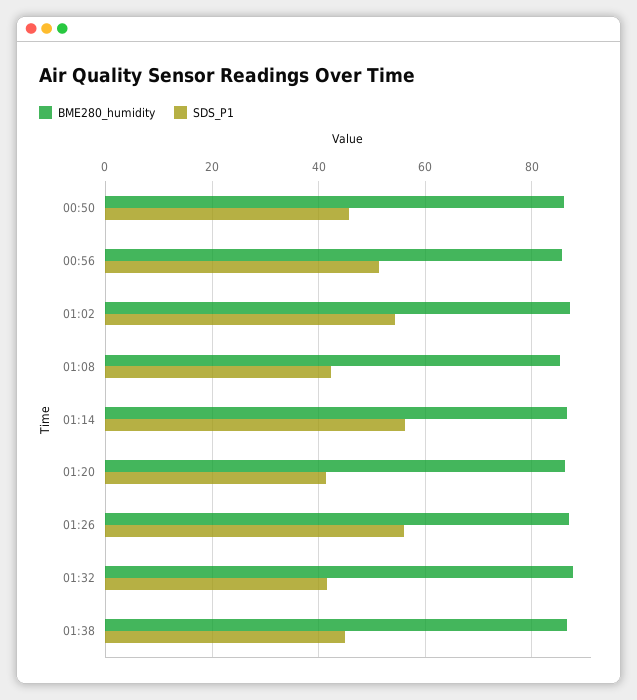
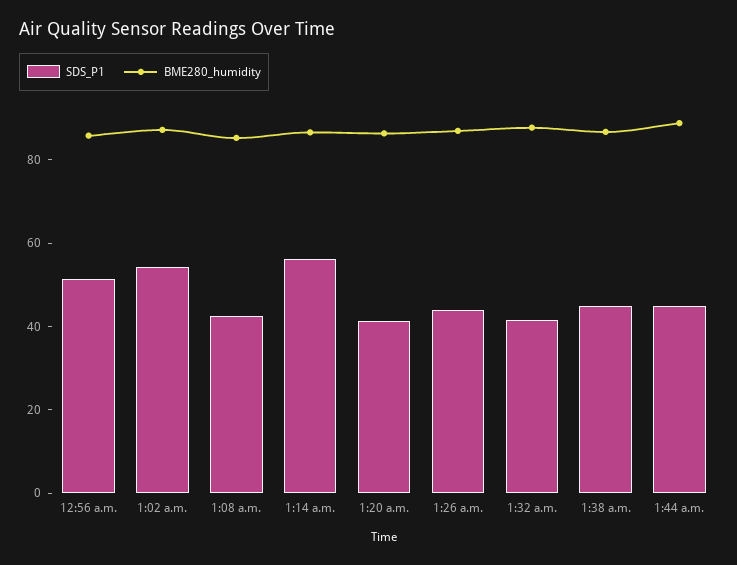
BME280_humidity, 00:50: 86 -> none
SDS_P1, 00:50: 46 -> none
SDS_P1, 01:26: 56 -> 45
SDS_P1, 1:44 a.m.: none -> 45
BME280_humidity, 1:44 a.m.: none -> 90

